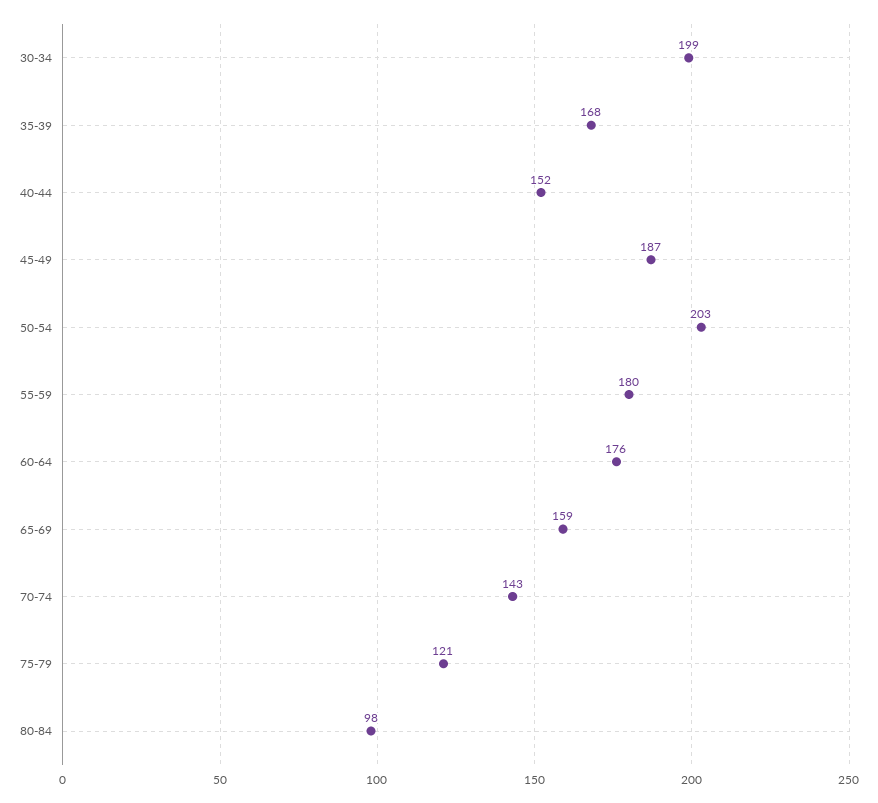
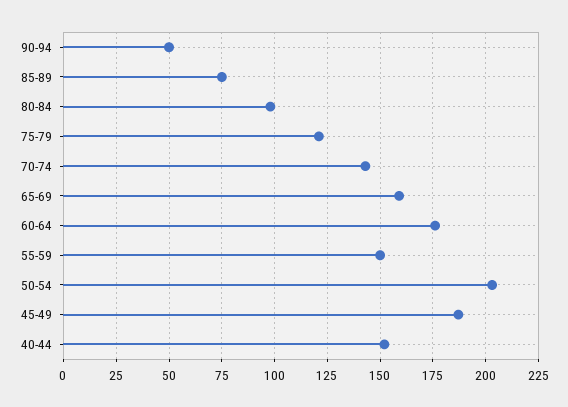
30-34: 199 -> none
35-39: 168 -> none
55-59: 180 -> 150
90-94: none -> 50
85-89: none -> 75

